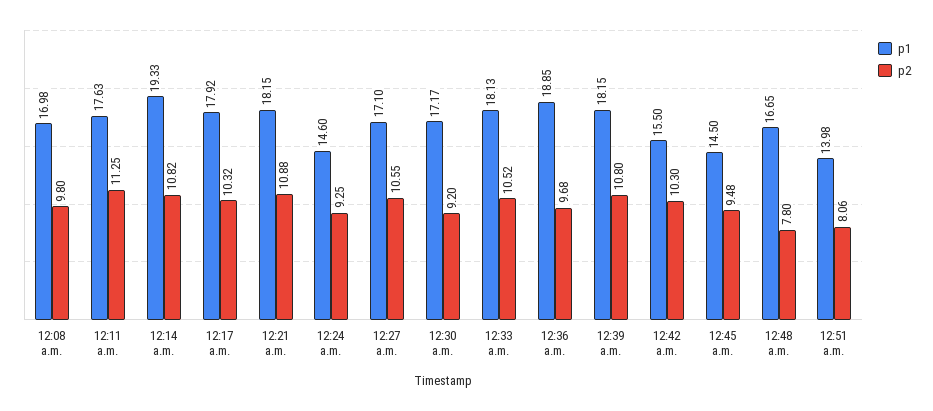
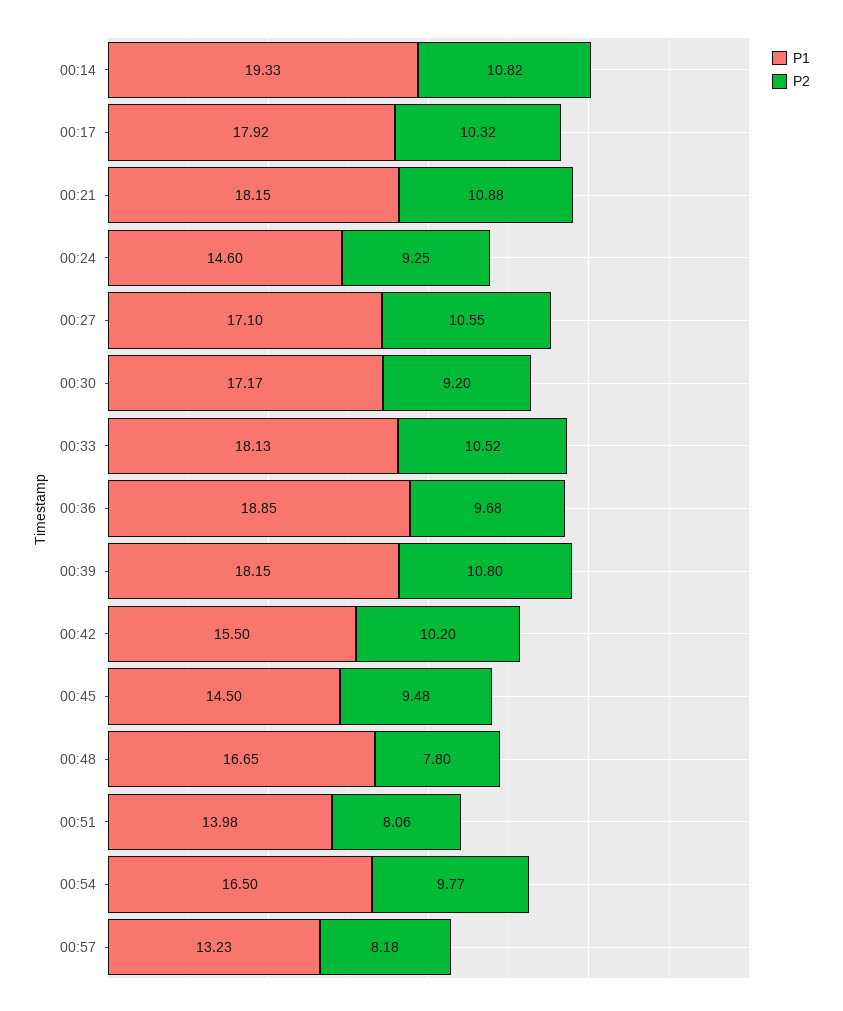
p1, 12:08 a.m.: 16.98 -> none
p2, 12:08 a.m.: 9.8 -> none
p1, 12:11 a.m.: 17.63 -> none
p2, 12:11 a.m.: 11.25 -> none
p2, 12:42 a.m.: 10.3 -> 10.2
p1, 00:54: none -> 16.5
p2, 00:54: none -> 9.77
p1, 00:57: none -> 13.23
p2, 00:57: none -> 8.18

